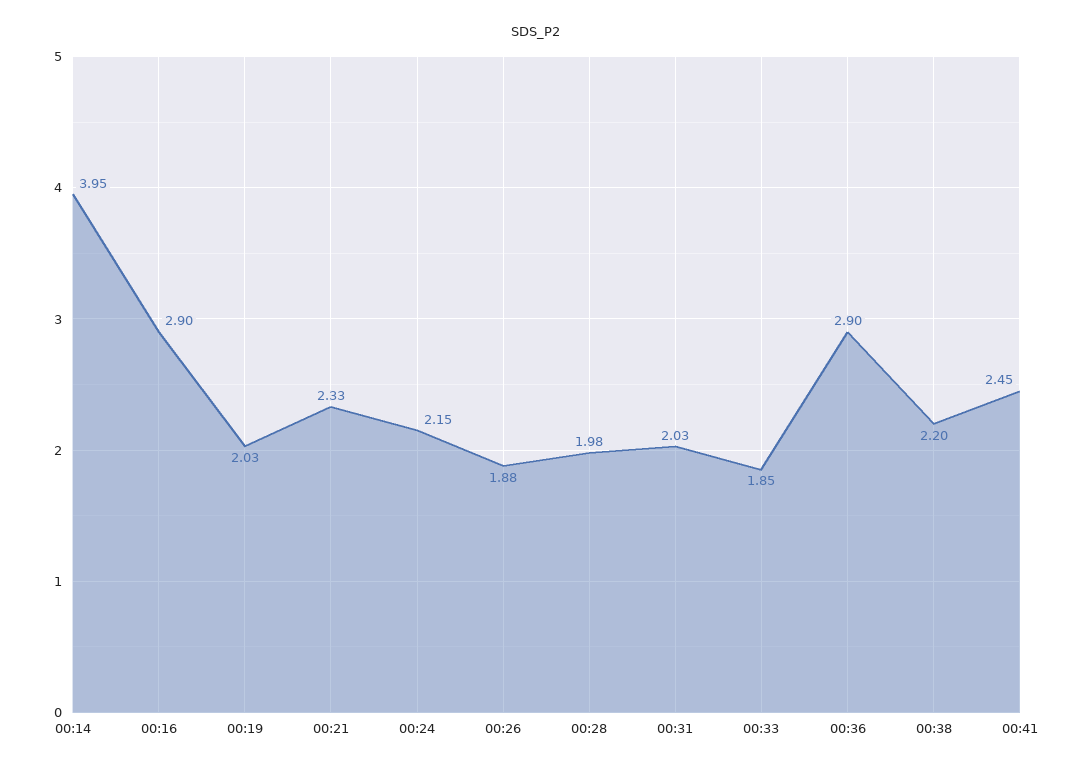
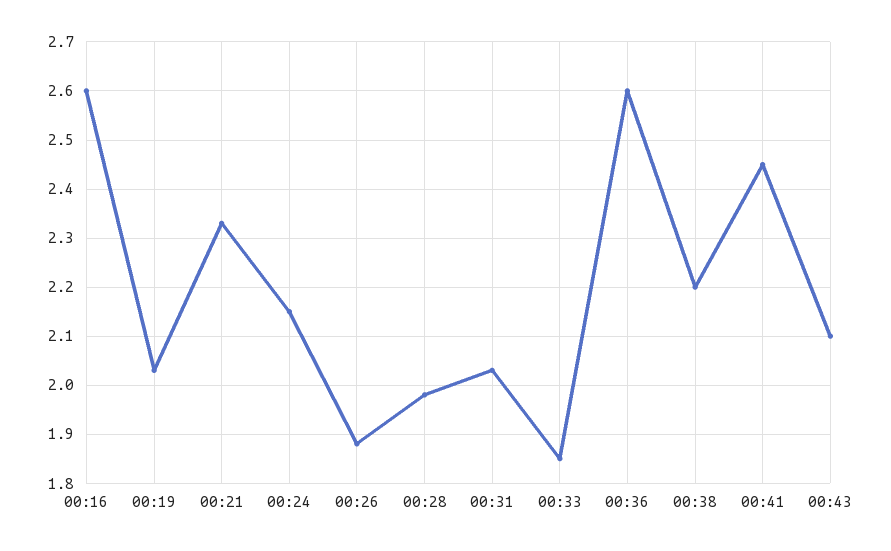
00:14: 3.95 -> none
00:16: 2.9 -> 2.6
00:36: 2.9 -> 2.6
00:43: none -> 2.1

